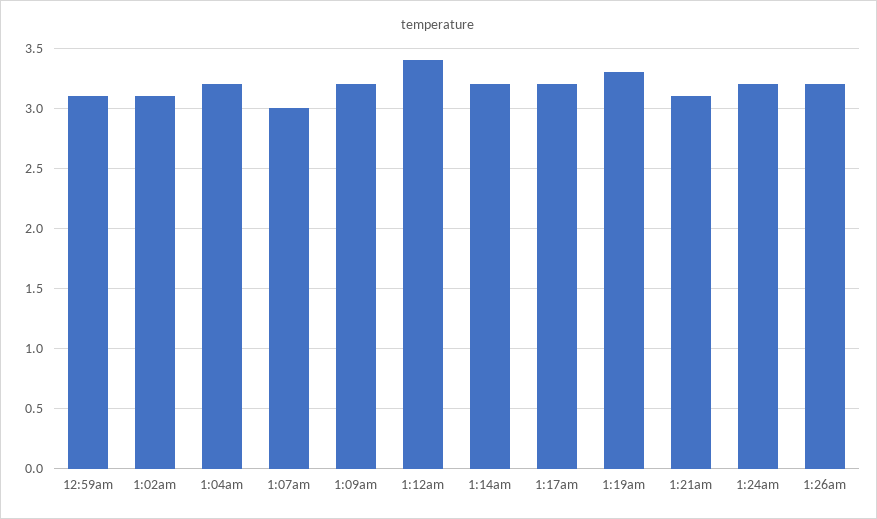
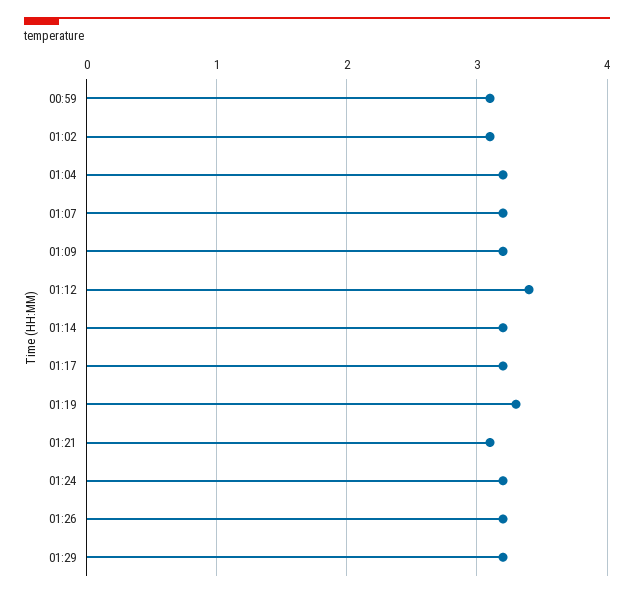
1:07am: 3 -> 3.2
01:29: none -> 3.2

